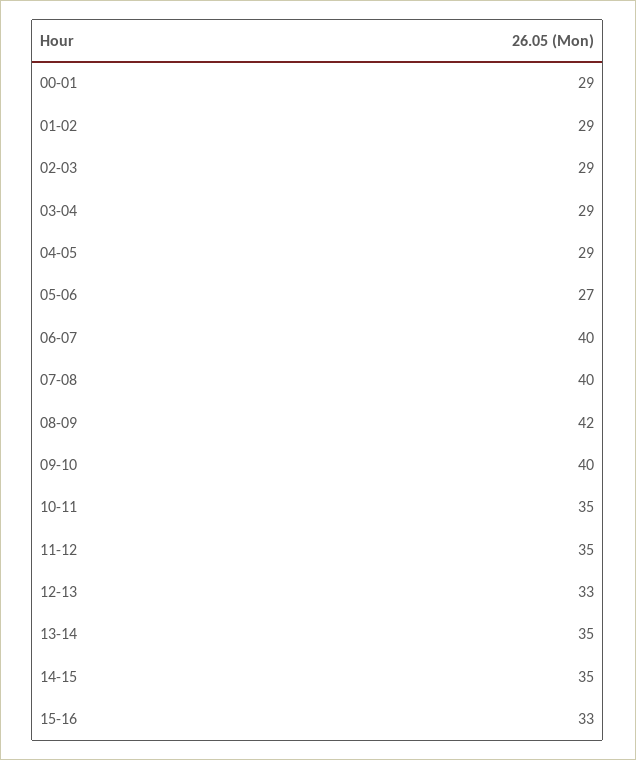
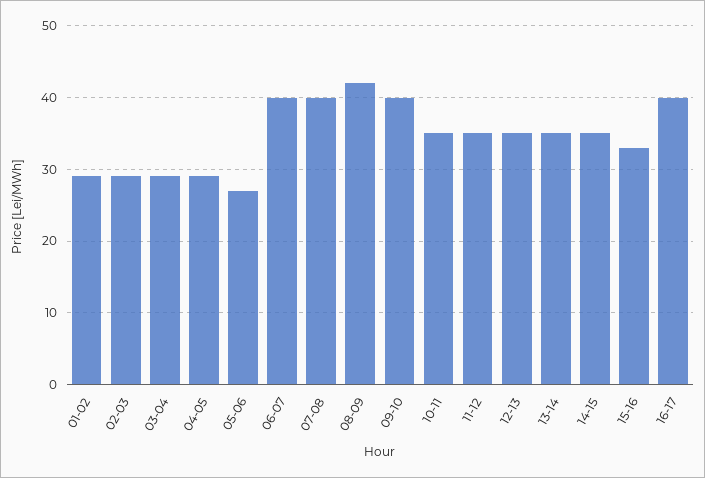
00-01: 29 -> none
12-13: 33 -> 35
16-17: none -> 40

